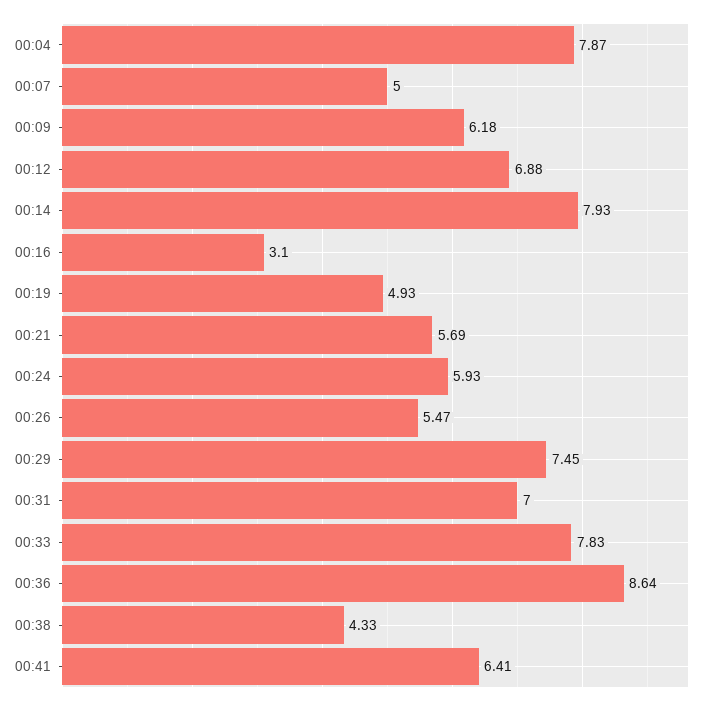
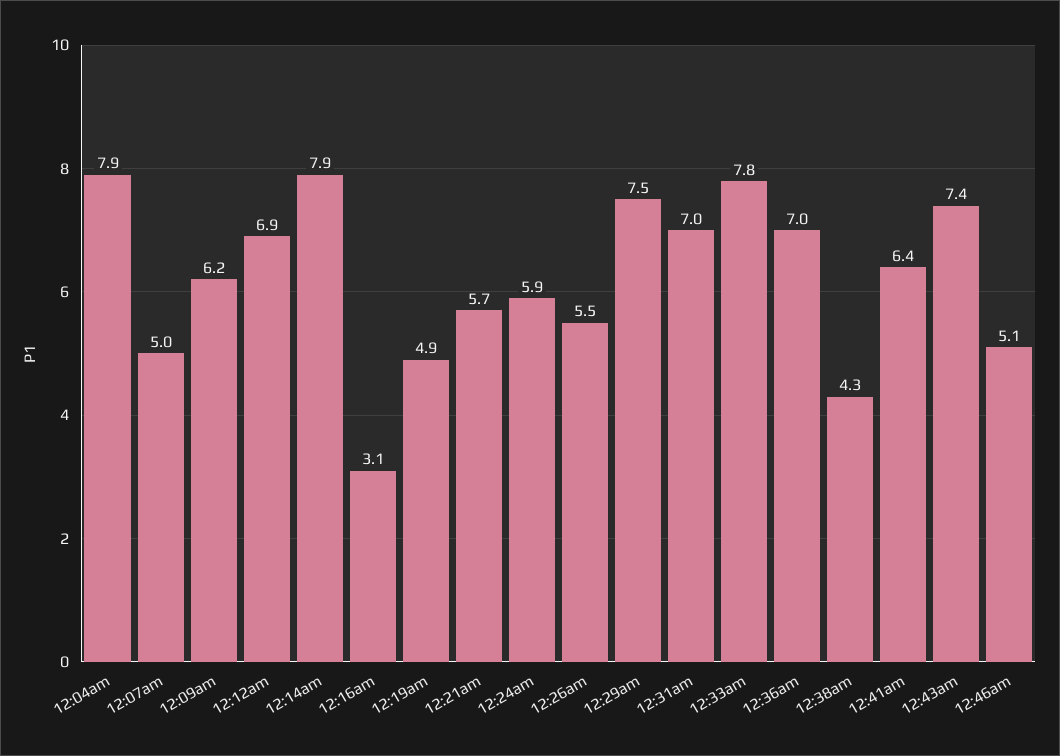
00:36: 8.64 -> 7
12:43am: none -> 7.4
12:46am: none -> 5.1

